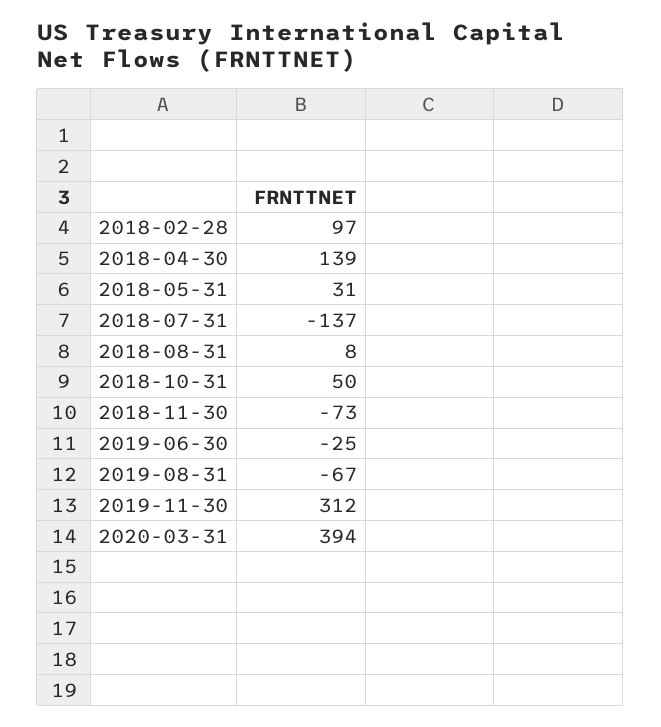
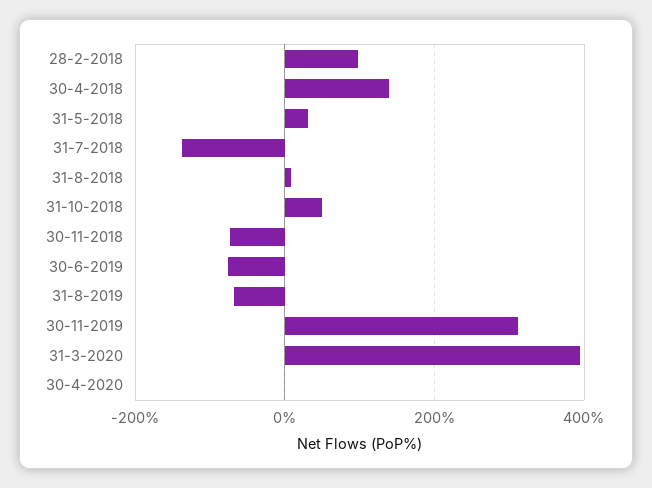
2019-06-30: -25 -> -80
30-4-2020: none -> 0

